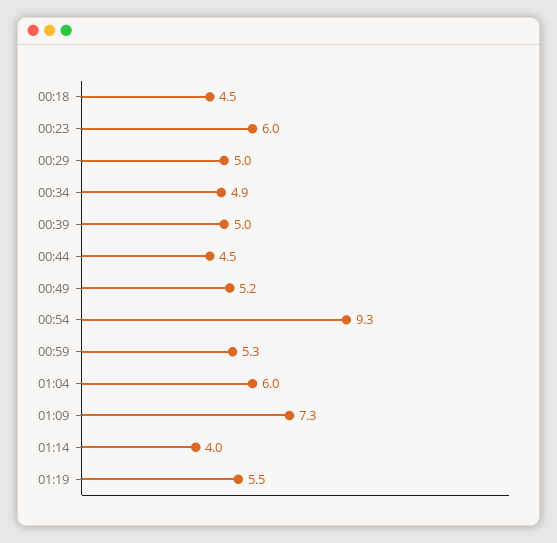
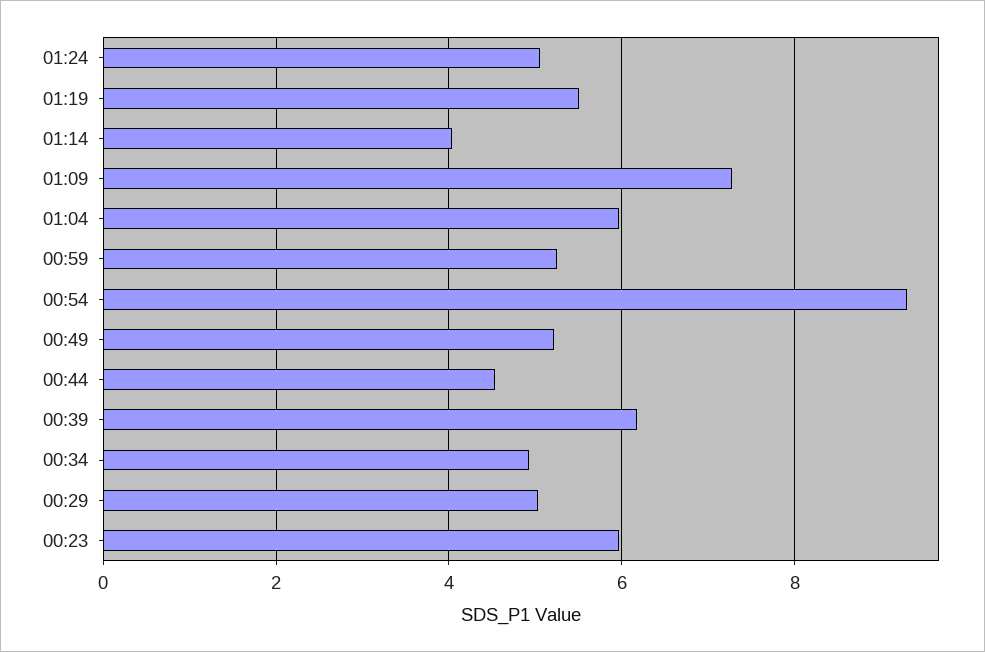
00:18: 4.5 -> none
00:39: 5 -> 6.2
01:24: none -> 5

